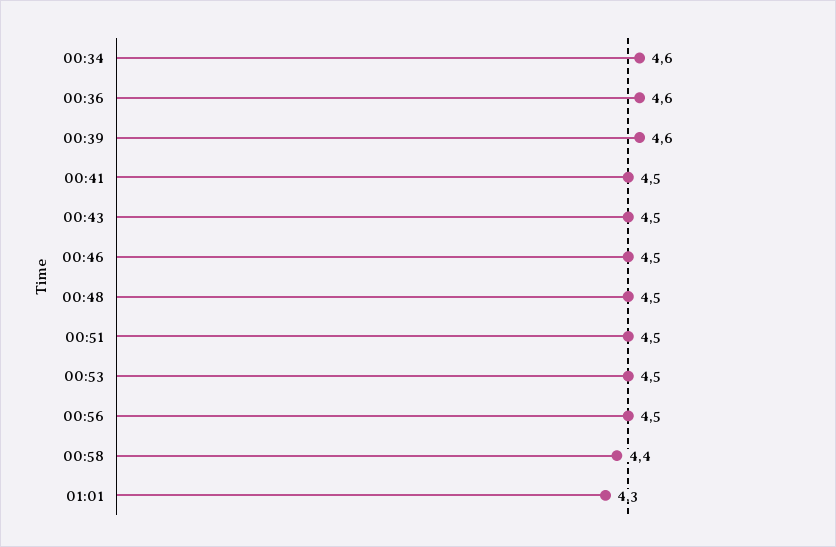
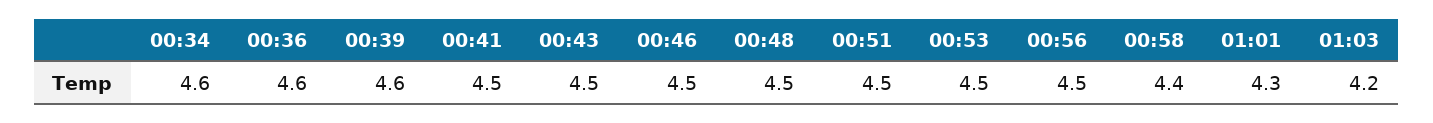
01:03: none -> 4.2

